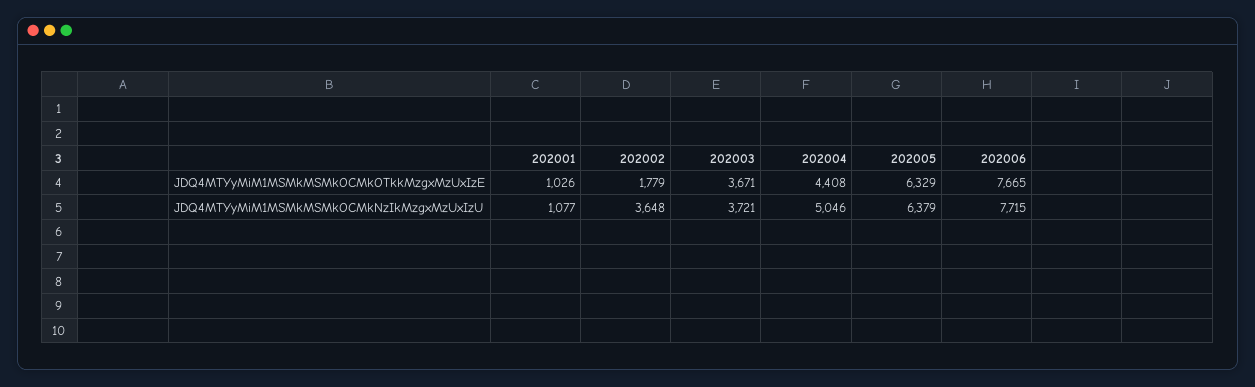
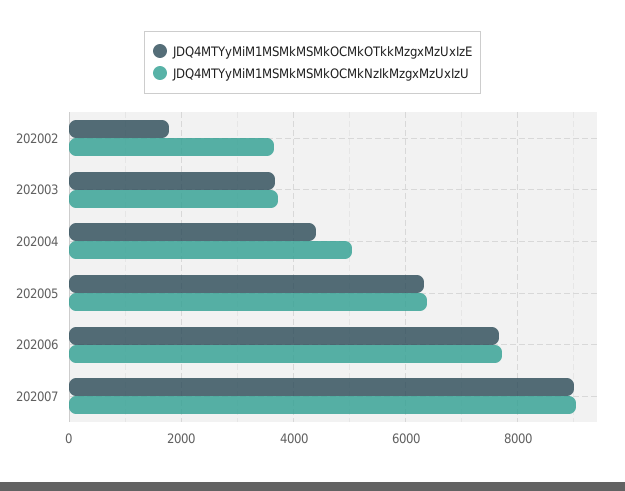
JDQ4MTYyMiM1MSMkMSMkOCMkOTkkMzgxMzUxIzE, 202001: 1026 -> none
JDQ4MTYyMiM1MSMkMSMkOCMkNzIkMzgxMzUxIzU, 202001: 1077 -> none
JDQ4MTYyMiM1MSMkMSMkOCMkOTkkMzgxMzUxIzE, 202007: none -> 9000
JDQ4MTYyMiM1MSMkMSMkOCMkNzIkMzgxMzUxIzU, 202007: none -> 9000

